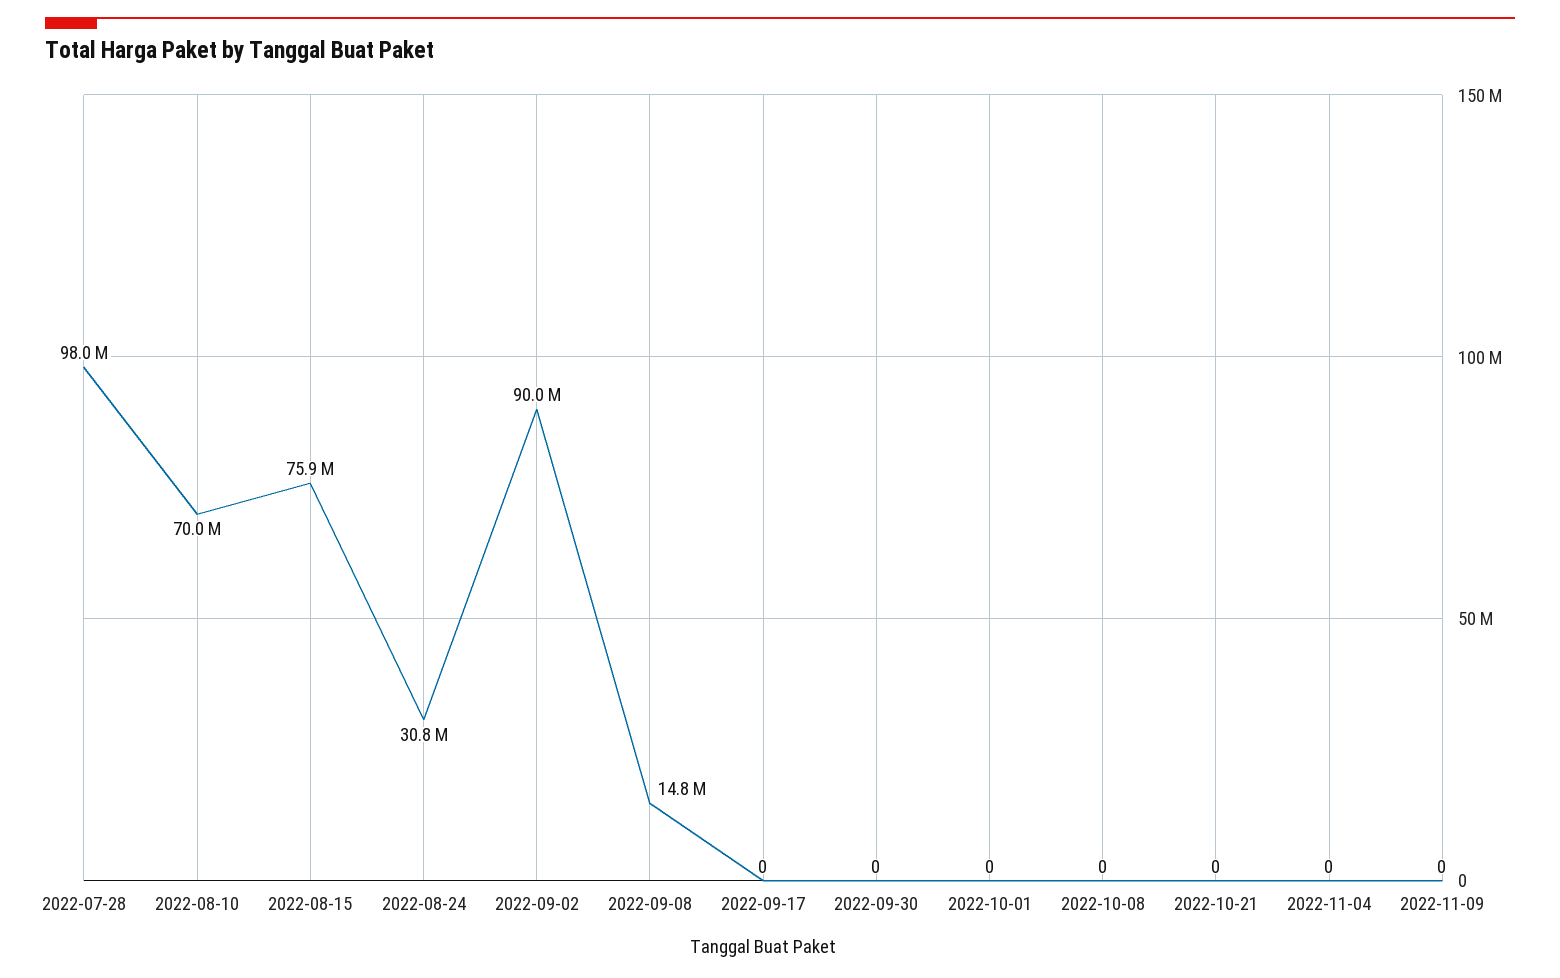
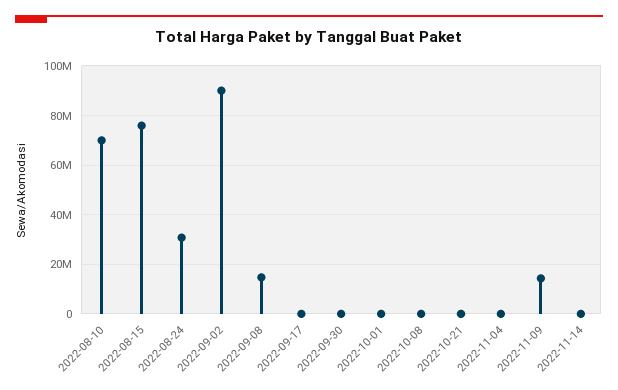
2022-07-28: 98000000 -> none
2022-11-09: 0 -> 15000000
2022-11-14: none -> 0

